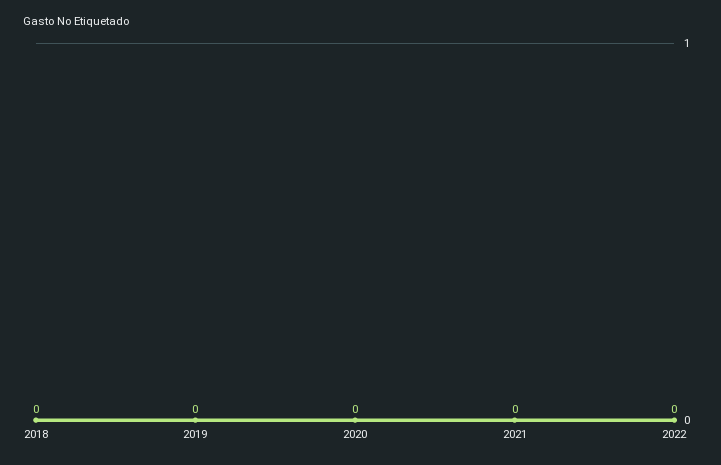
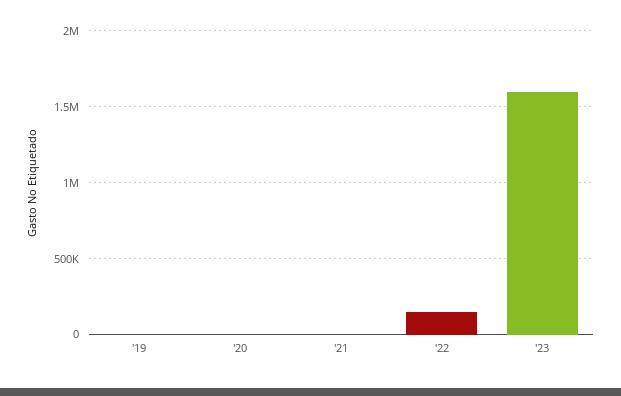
2018: 0 -> none
2022: 0 -> 150000
'23: none -> 1600000

